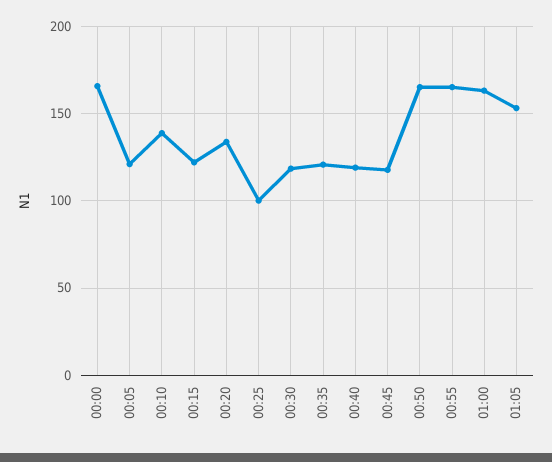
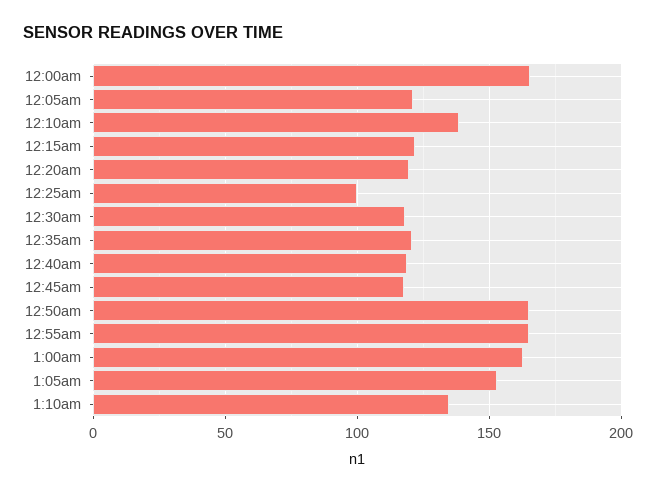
00:20: 135 -> 120
1:10am: none -> 135

